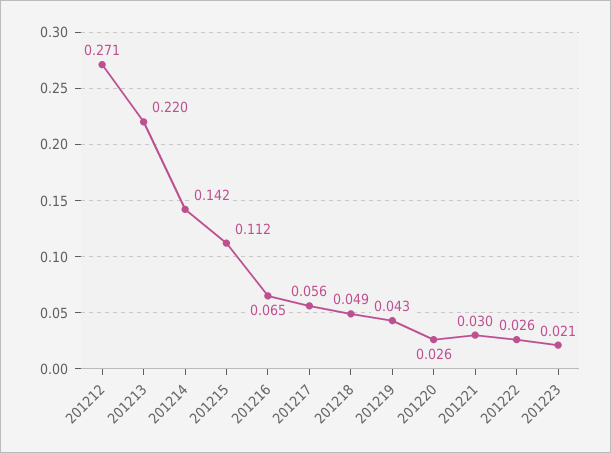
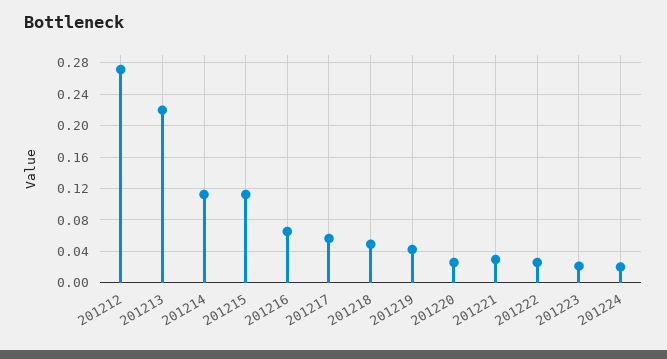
201214: 0.142 -> 0.11
201224: none -> 0.02

